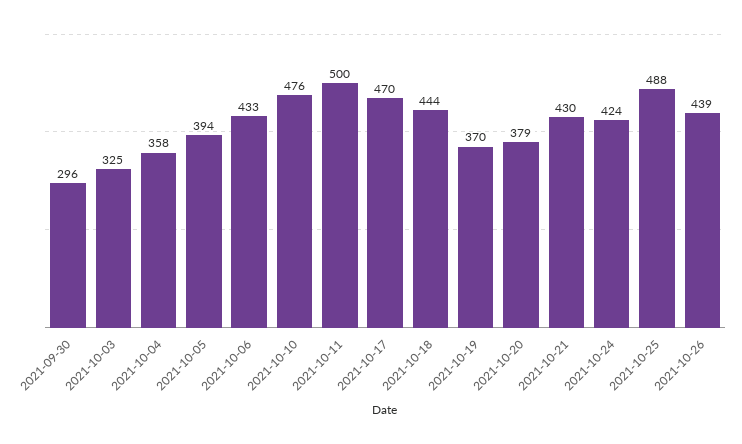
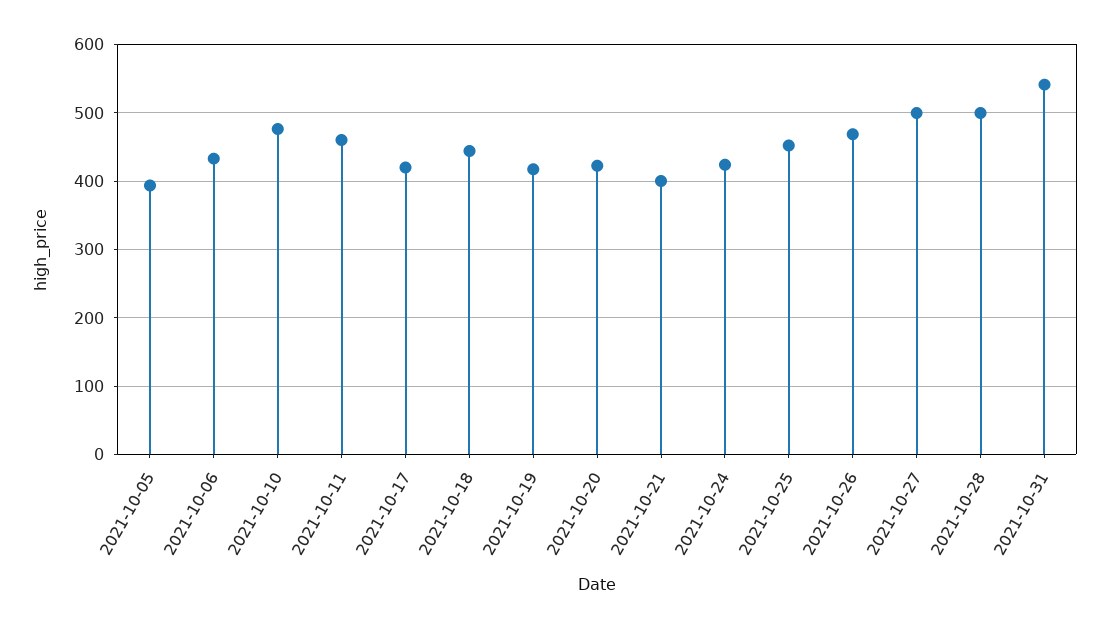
2021-09-30: 296 -> none
2021-10-03: 325 -> none
2021-10-04: 358 -> none
2021-10-11: 500 -> 460
2021-10-17: 470 -> 420
2021-10-19: 370 -> 420
2021-10-20: 379 -> 420
2021-10-21: 430 -> 400
2021-10-25: 488 -> 450
2021-10-26: 439 -> 470
2021-10-27: none -> 500
2021-10-28: none -> 500
2021-10-31: none -> 540

